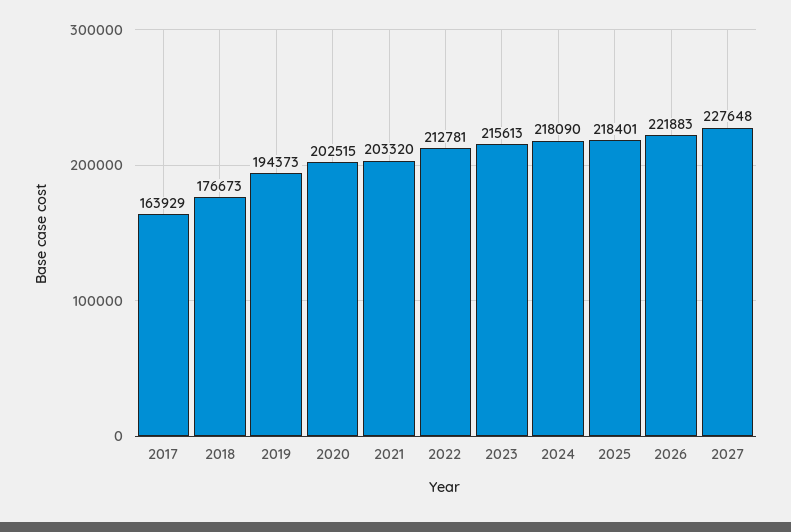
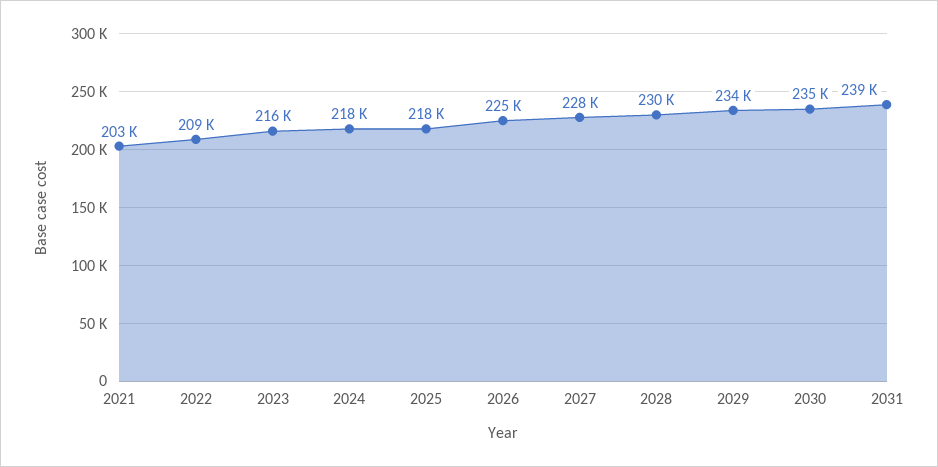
2017: 163929 -> none
2018: 176673 -> none
2019: 194373 -> none
2020: 202515 -> none
2022: 212781 -> 209000
2026: 221883 -> 225000
2028: none -> 230000
2029: none -> 234000
2030: none -> 235000
2031: none -> 239000

